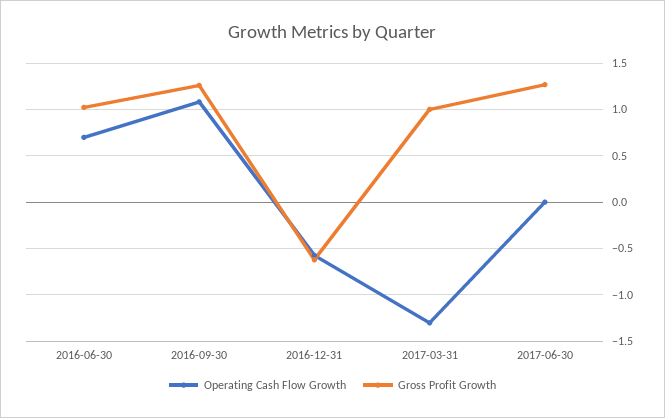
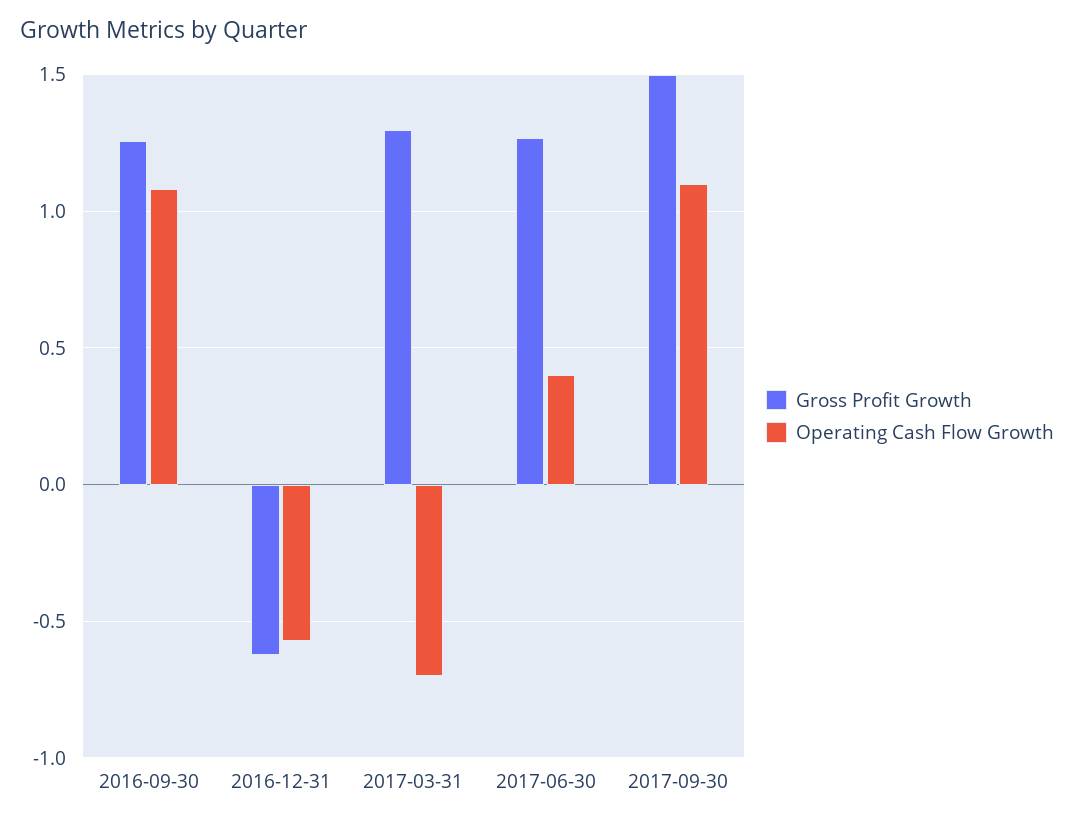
Operating Cash Flow Growth, 2016-06-30: 0.7 -> none
Gross Profit Growth, 2016-06-30: 1 -> none
Operating Cash Flow Growth, 2017-03-31: -1.3 -> -0.7
Gross Profit Growth, 2017-03-31: 1 -> 1.3
Operating Cash Flow Growth, 2017-06-30: 0 -> 0.4
Gross Profit Growth, 2017-09-30: none -> 1.5
Operating Cash Flow Growth, 2017-09-30: none -> 1.1

